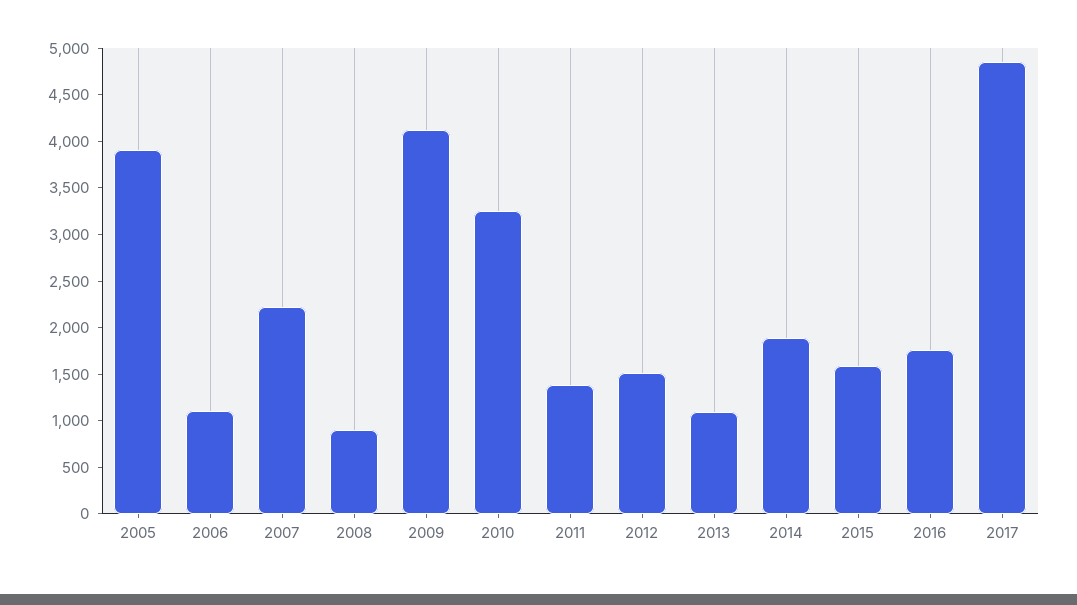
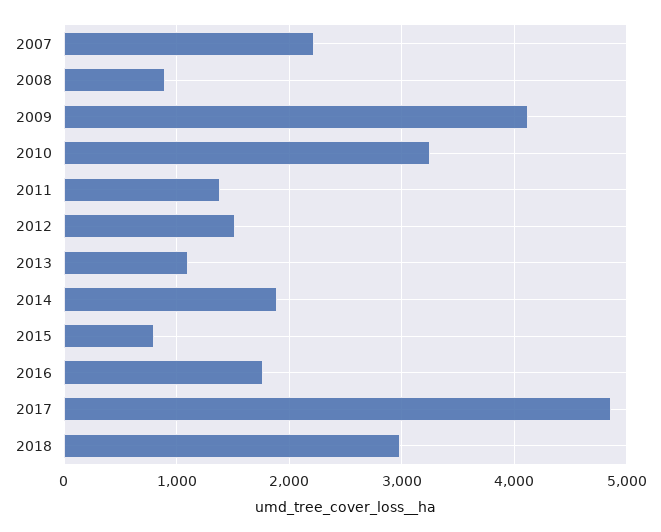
2005: 3900 -> none
2006: 1100 -> none
2015: 1600 -> 800
2018: none -> 3000

